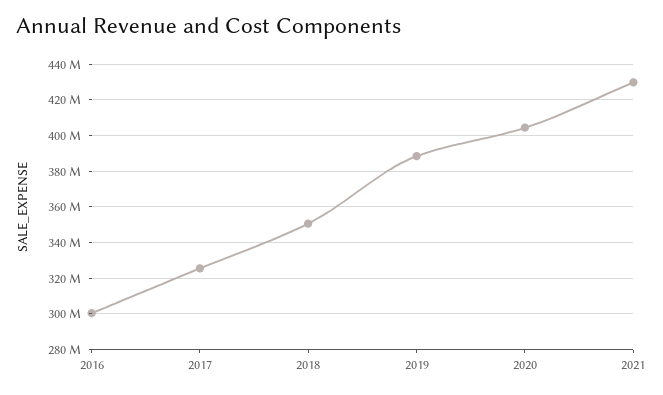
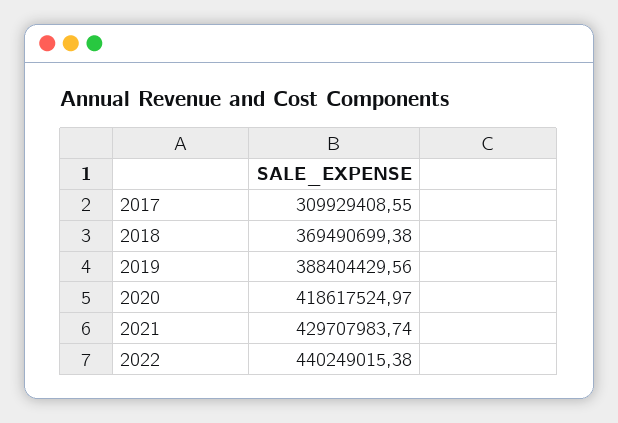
2016: 300000000 -> none
2017: 325000000 -> 309929408.55
2018: 350000000 -> 369490699.38
2020: 405000000 -> 418617524.97
2022: none -> 440249015.38

